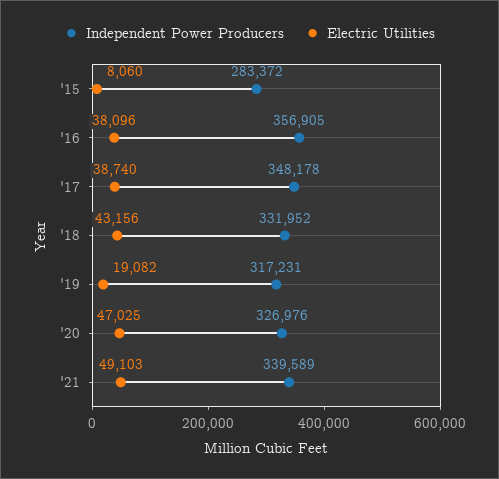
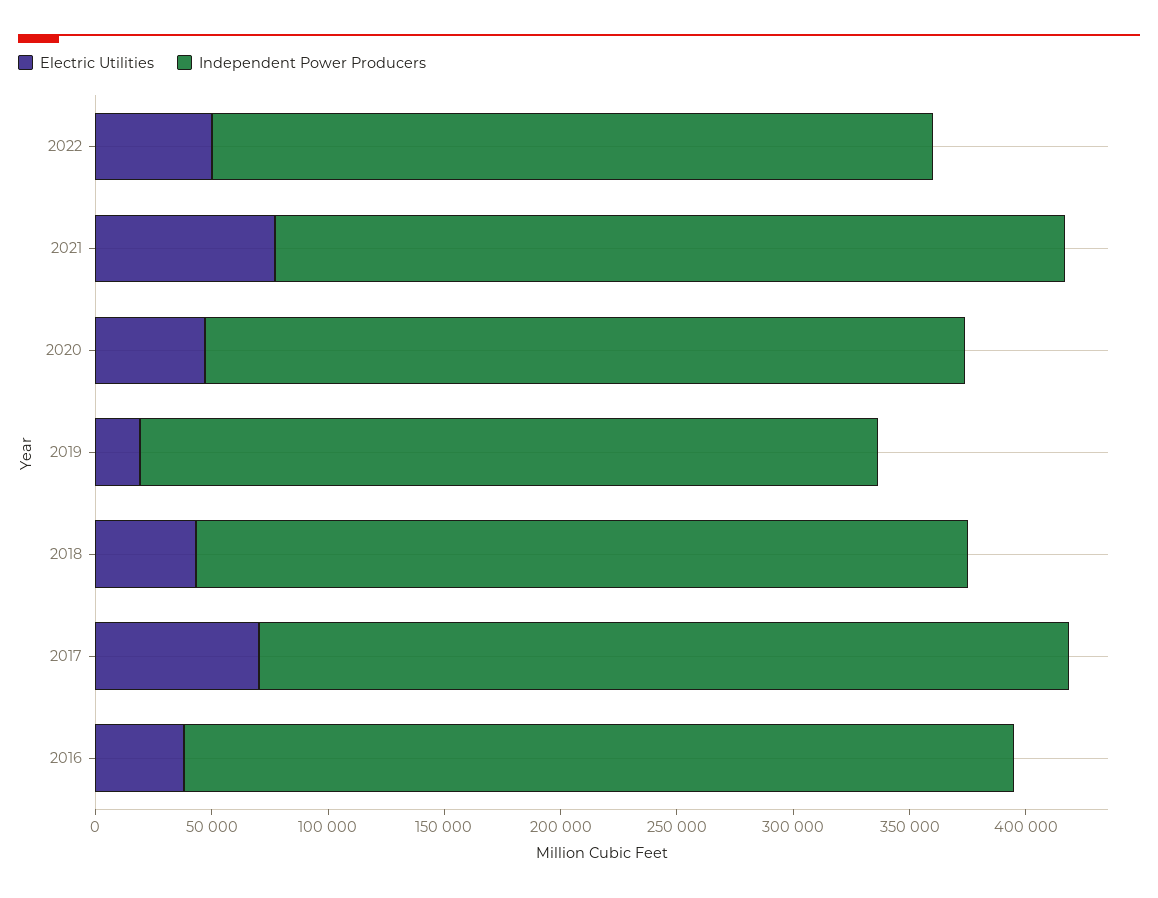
Independent Power Producers, '15: 283372 -> none
Electric Utilities, '15: 8060 -> none
Electric Utilities, '17: 38740 -> 70000
Electric Utilities, '21: 49103 -> 80000
Electric Utilities, 2022: none -> 50000
Independent Power Producers, 2022: none -> 310000

